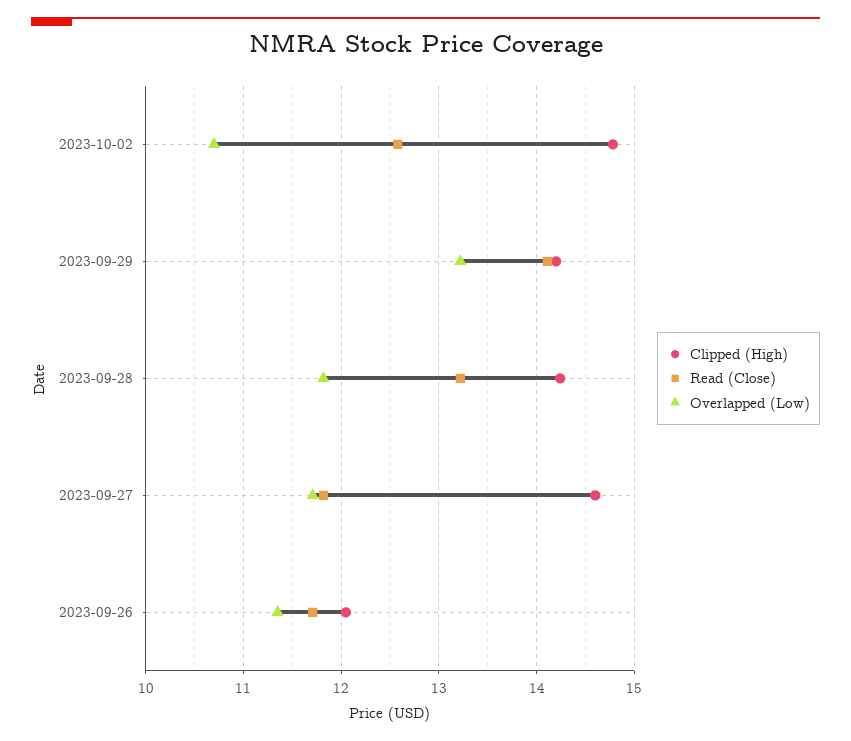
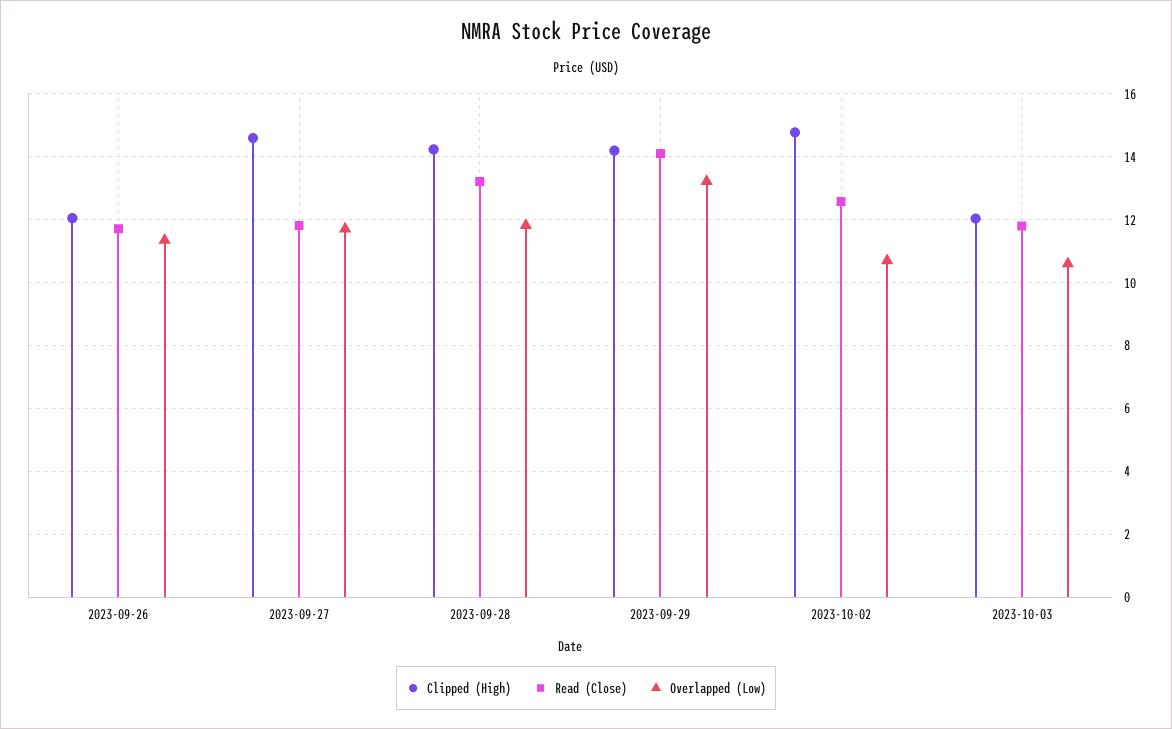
Clipped (High), 2023-10-03: none -> 12
Read (Close), 2023-10-03: none -> 11.8
Overlapped (Low), 2023-10-03: none -> 10.6

